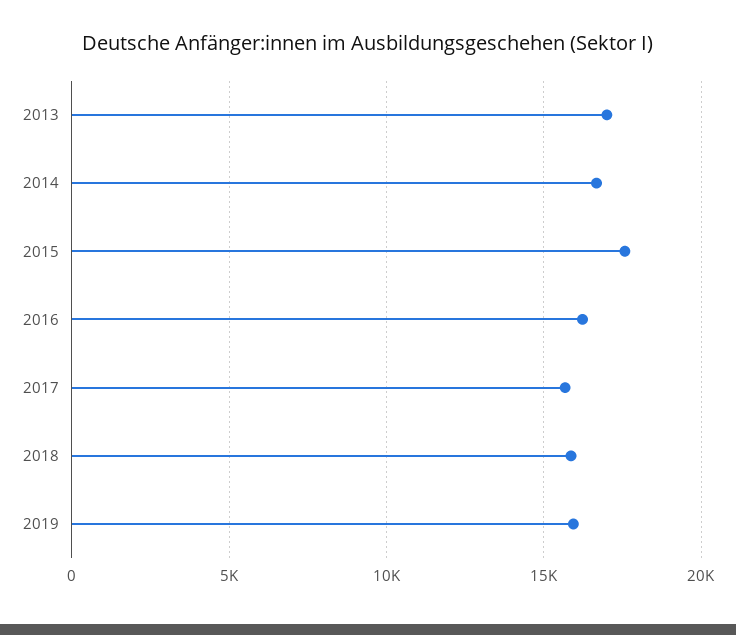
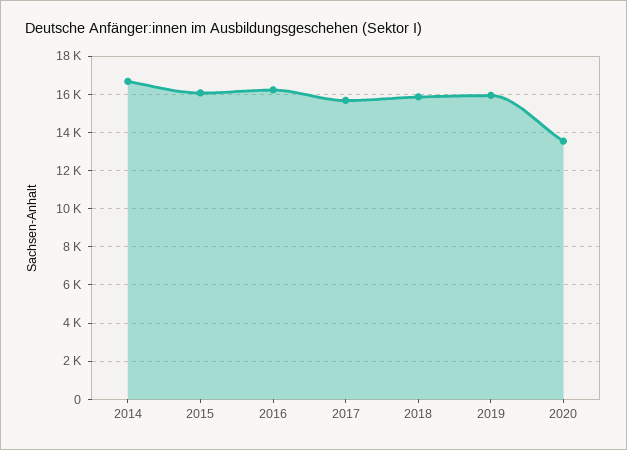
2013: 17000 -> none
2015: 17500 -> 16000
2020: none -> 13500

